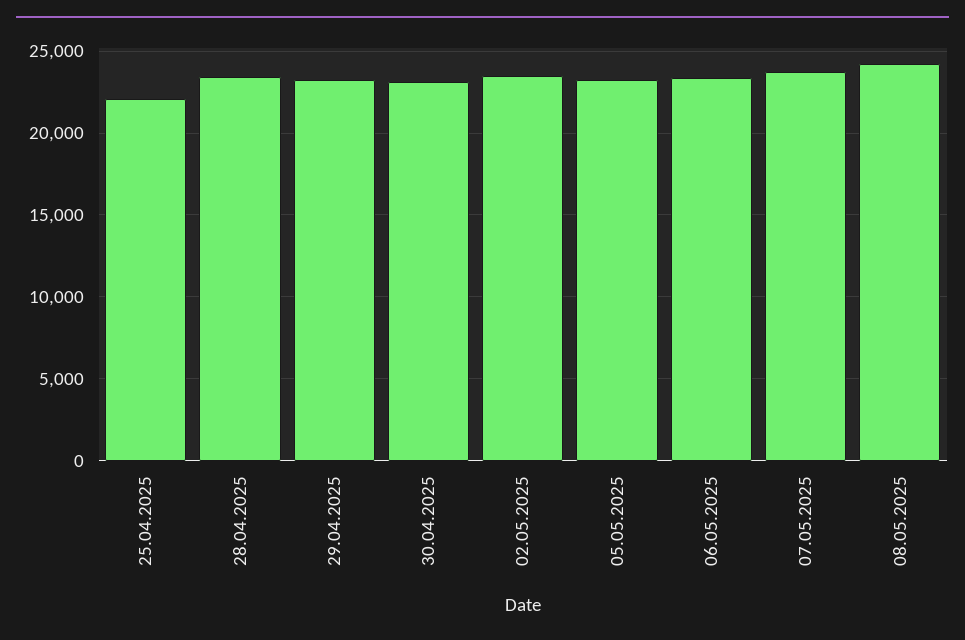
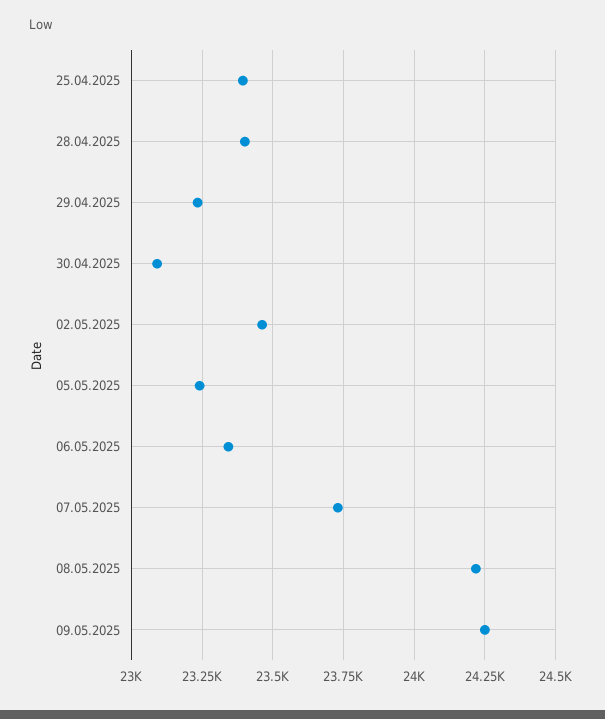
25.04.2025: 22000 -> 23400
09.05.2025: none -> 24250

